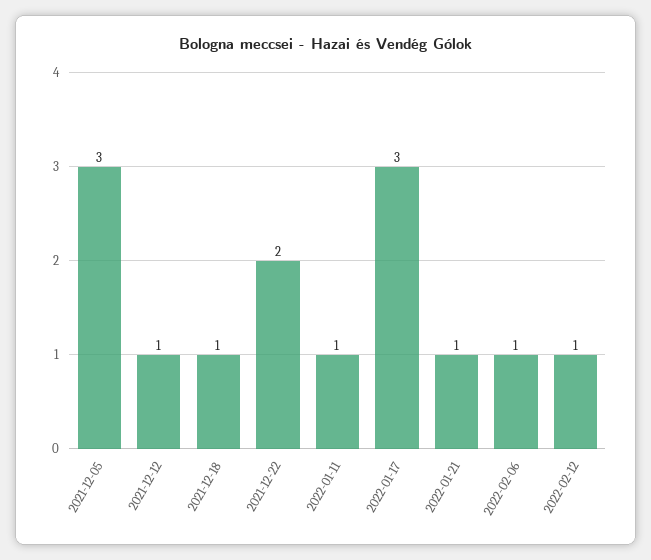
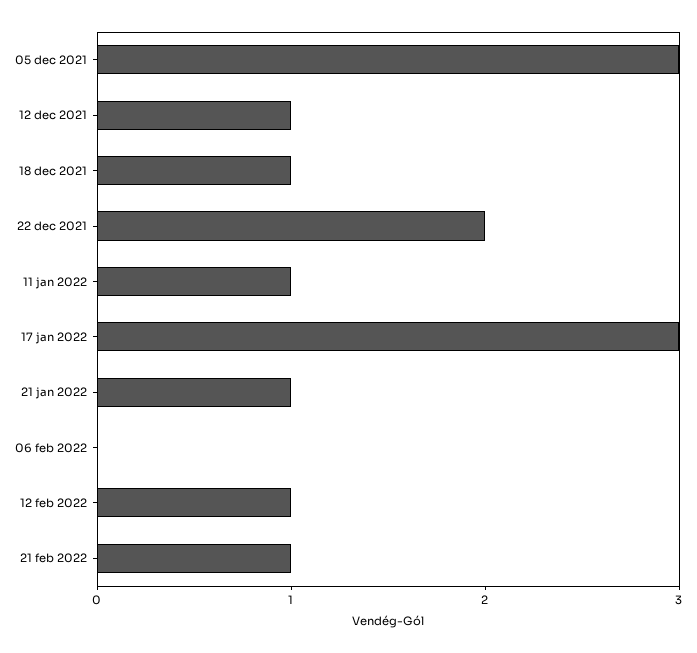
2022-02-06: 1 -> 0
21 feb 2022: none -> 1

